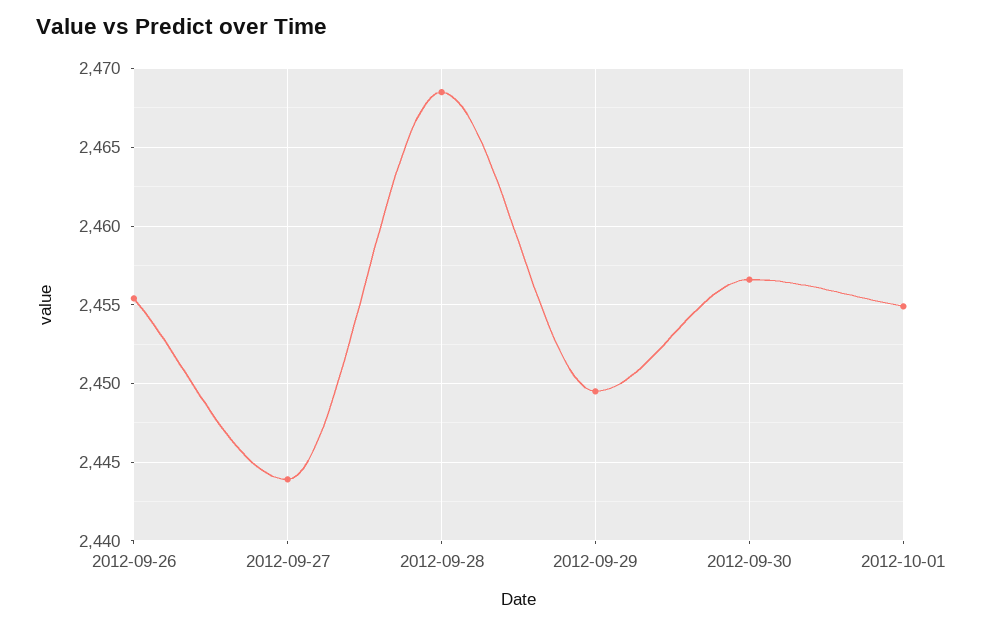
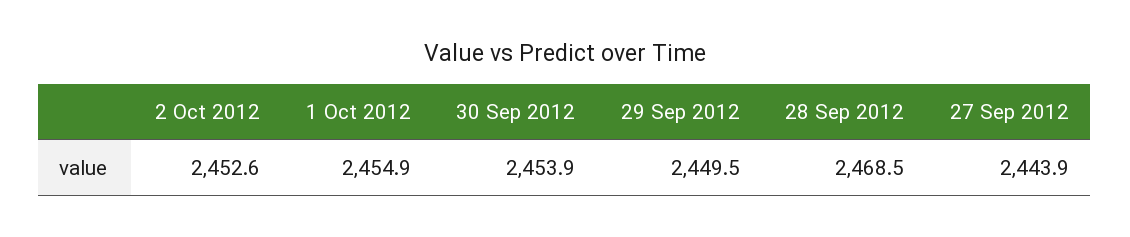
2012-09-26: 2455.5 -> none
2012-09-30: 2456.5 -> 2453.9
2 Oct 2012: none -> 2452.6

